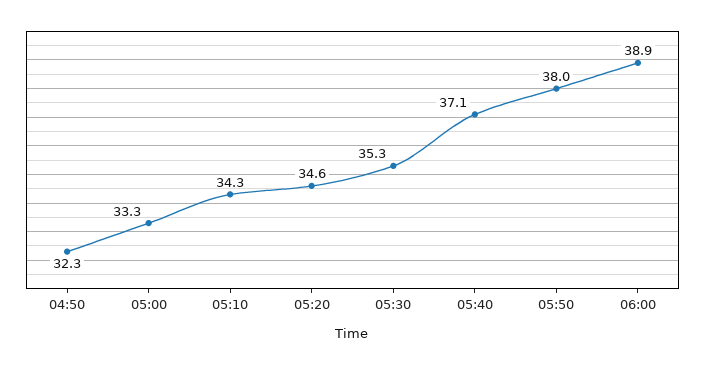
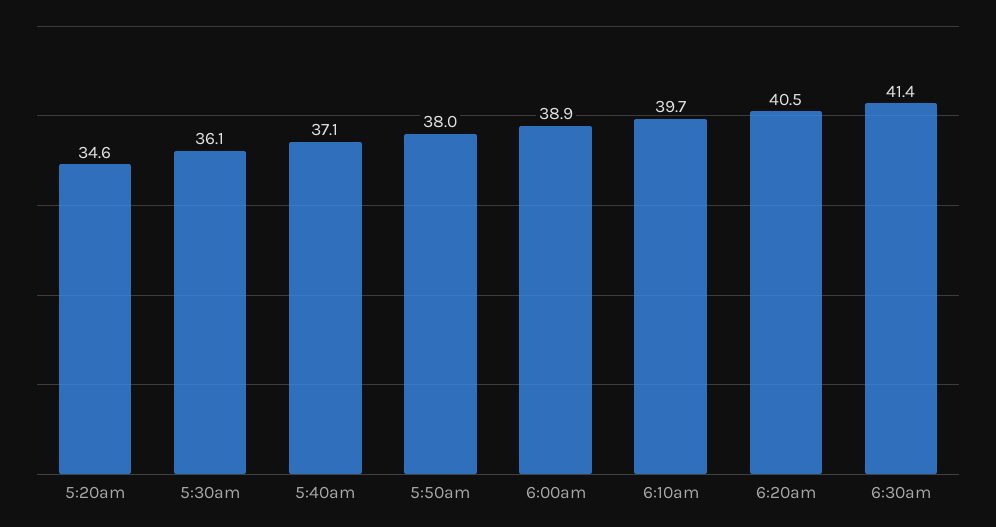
04:50: 32.3 -> none
05:00: 33.3 -> none
05:10: 34.3 -> none
05:30: 35.3 -> 36.1
6:10am: none -> 39.7
6:20am: none -> 40.5
6:30am: none -> 41.4

